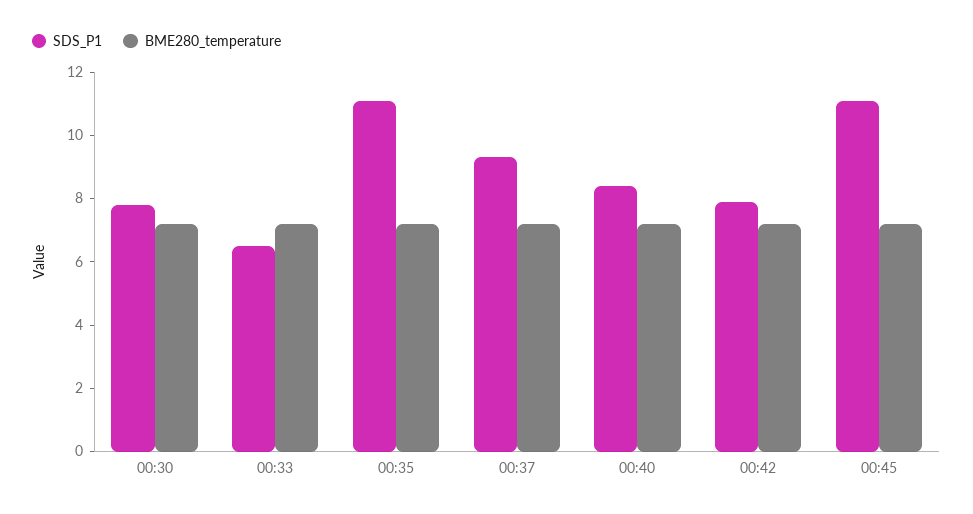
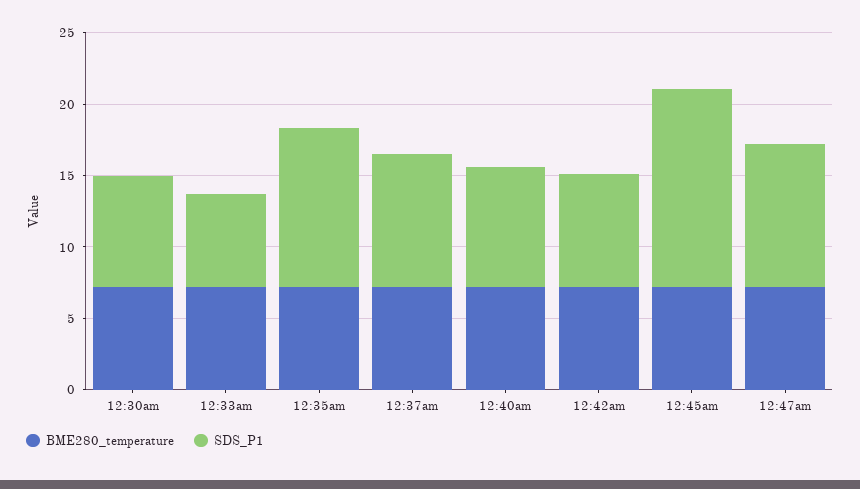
SDS_P1, 00:45: 11 -> 14
BME280_temperature, 12:47am: none -> 7
SDS_P1, 12:47am: none -> 10

